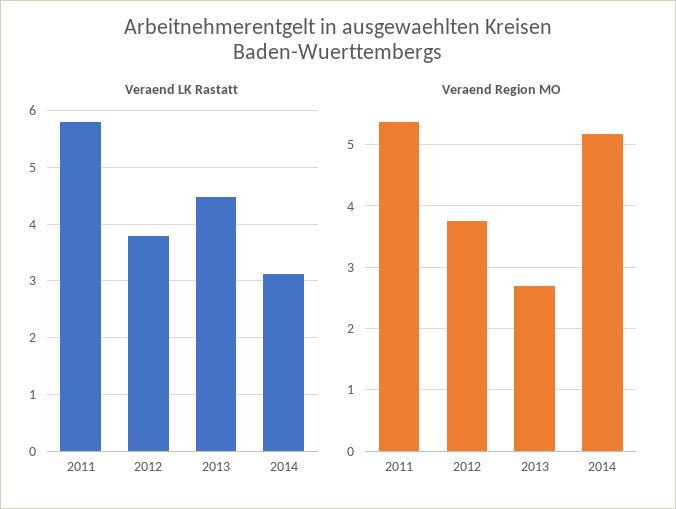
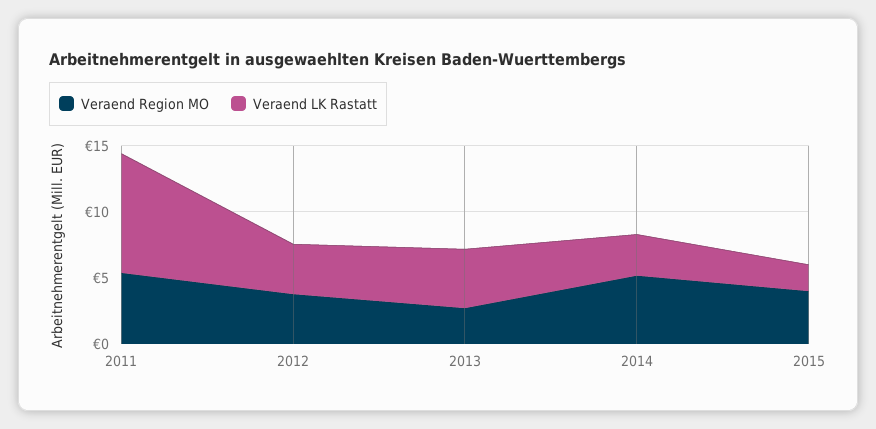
Veraend LK Rastatt, 2011: 5.8 -> 9
Veraend Region MO, 2015: none -> 4
Veraend LK Rastatt, 2015: none -> 2

